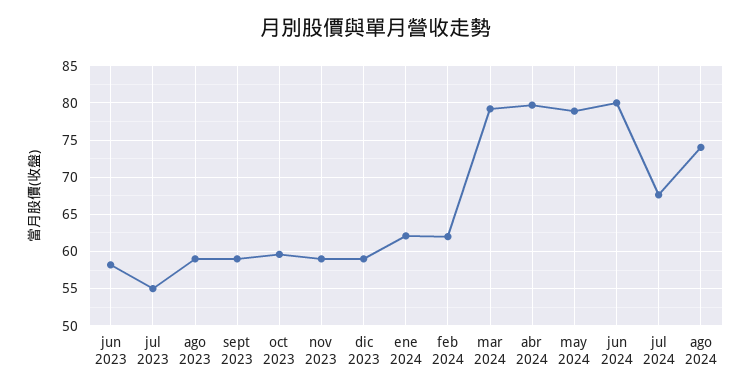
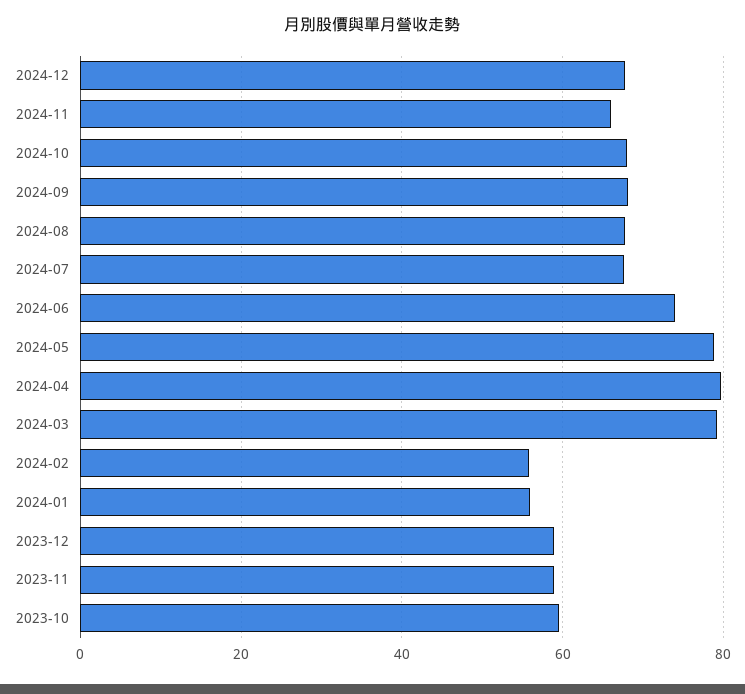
jun 2023: 58 -> none
jul 2023: 55 -> none
ago 2023: 59 -> none
sept 2023: 59 -> none
ene 2024: 62 -> 56
feb 2024: 62 -> 56
jun 2024: 80 -> 74
ago 2024: 74 -> 68
2024-12: none -> 68
2024-11: none -> 66
2024-10: none -> 68
2024-09: none -> 68

